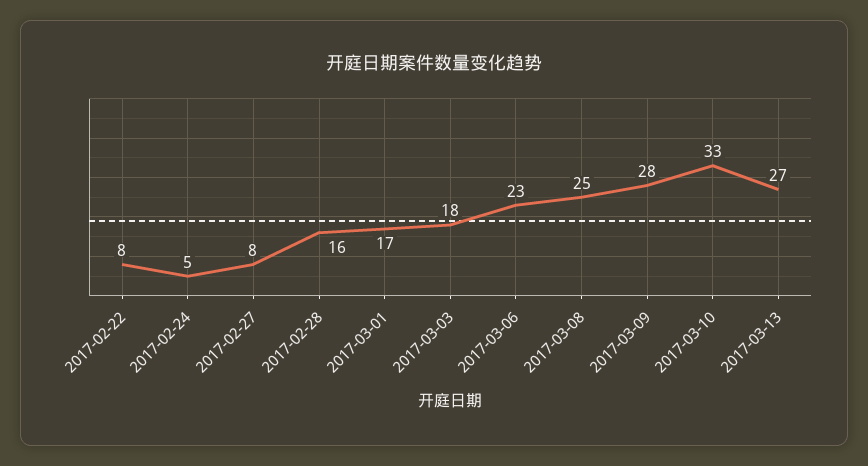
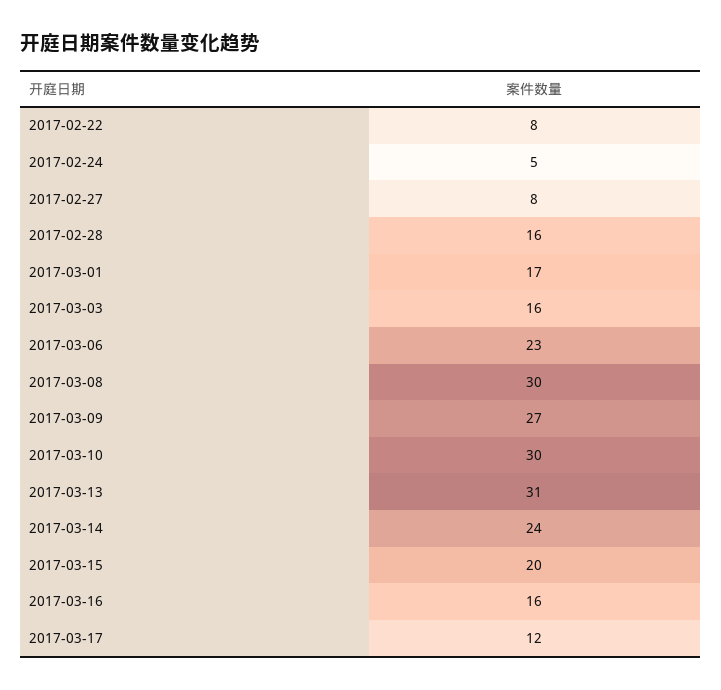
2017-03-03: 18 -> 16
2017-03-08: 25 -> 30
2017-03-09: 28 -> 27
2017-03-10: 33 -> 30
2017-03-13: 27 -> 31
2017-03-14: none -> 24
2017-03-15: none -> 20
2017-03-16: none -> 16
2017-03-17: none -> 12

